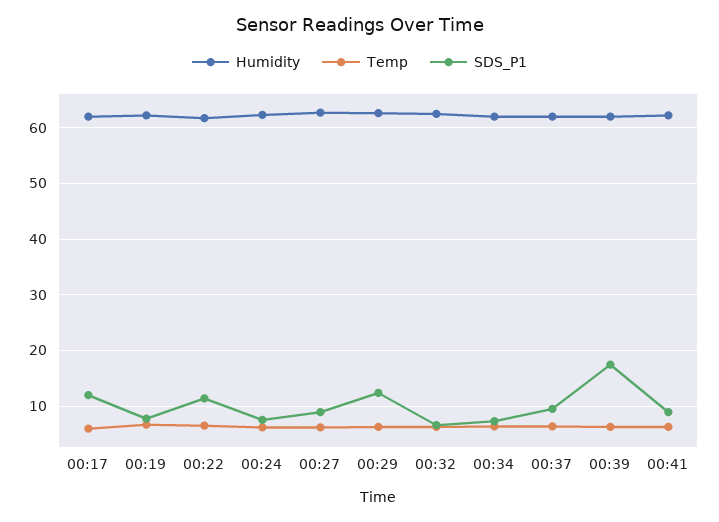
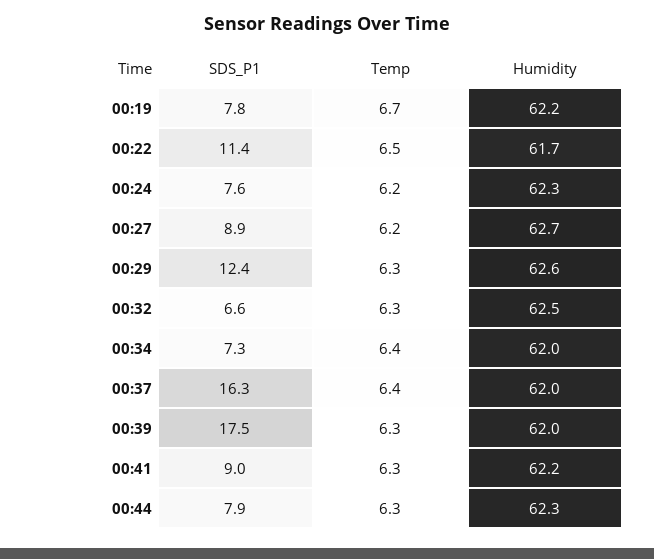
Humidity, 00:17: 62 -> none
Temp, 00:17: 6 -> none
SDS_P1, 00:17: 12 -> none
SDS_P1, 00:37: 10 -> 16.3
SDS_P1, 00:44: none -> 7.9
Temp, 00:44: none -> 6.3
Humidity, 00:44: none -> 62.3

